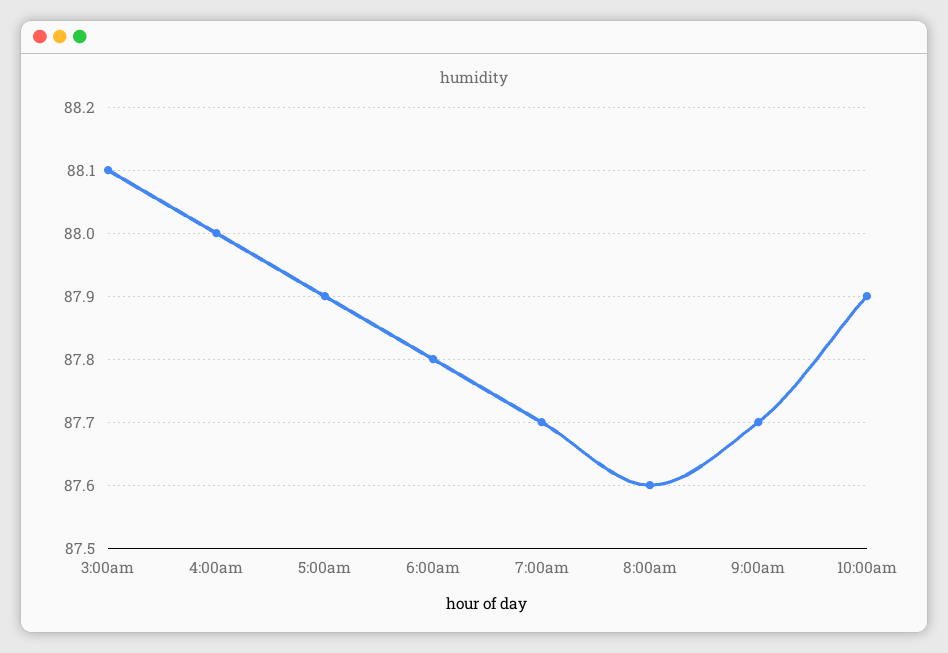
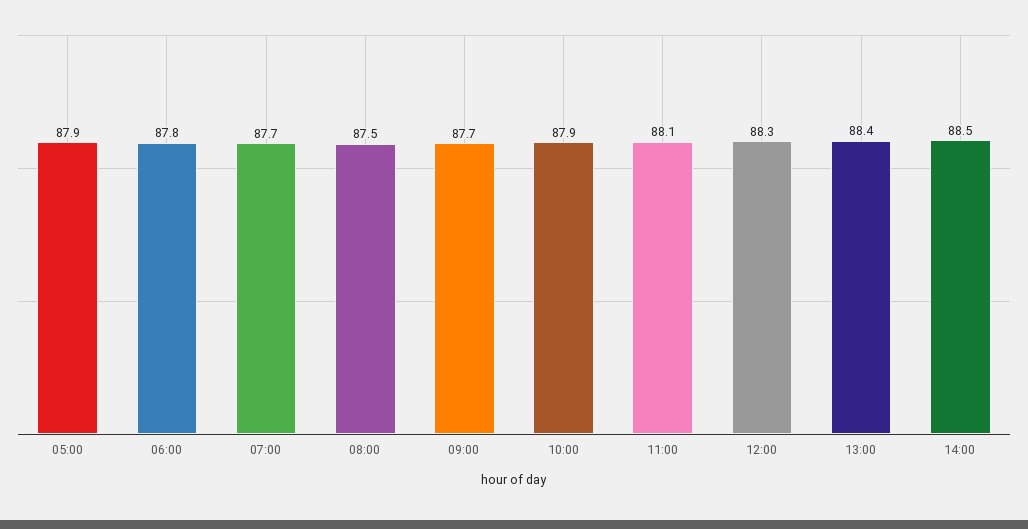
3:00am: 88.1 -> none
4:00am: 88 -> none
8:00am: 87.6 -> 87.5
11:00: none -> 88.1
12:00: none -> 88.3
13:00: none -> 88.4
14:00: none -> 88.5

